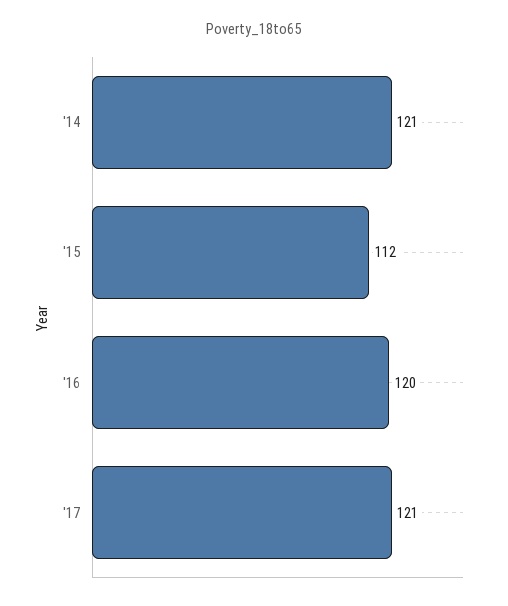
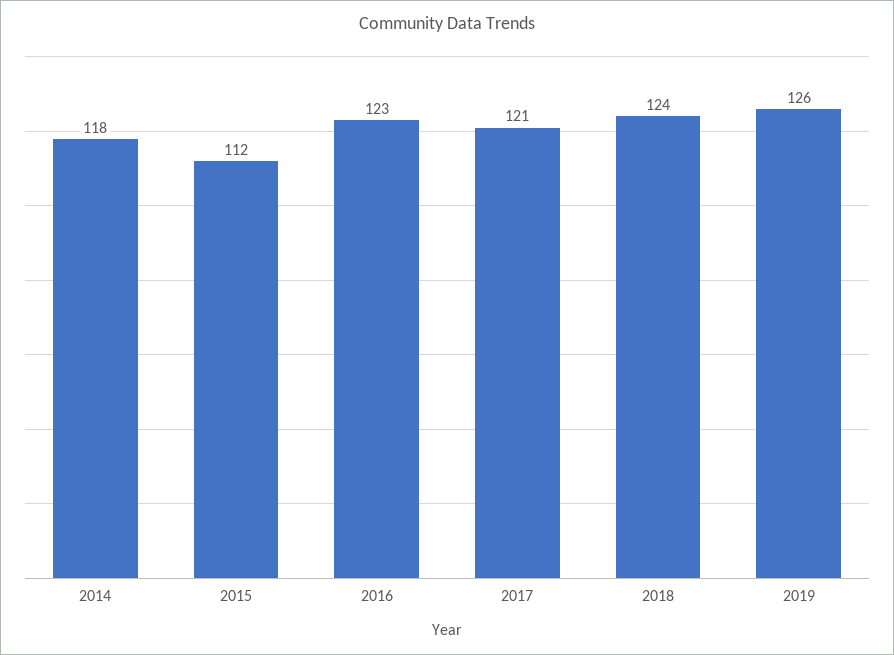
'14: 121 -> 118
'16: 120 -> 123
2018: none -> 124
2019: none -> 126

